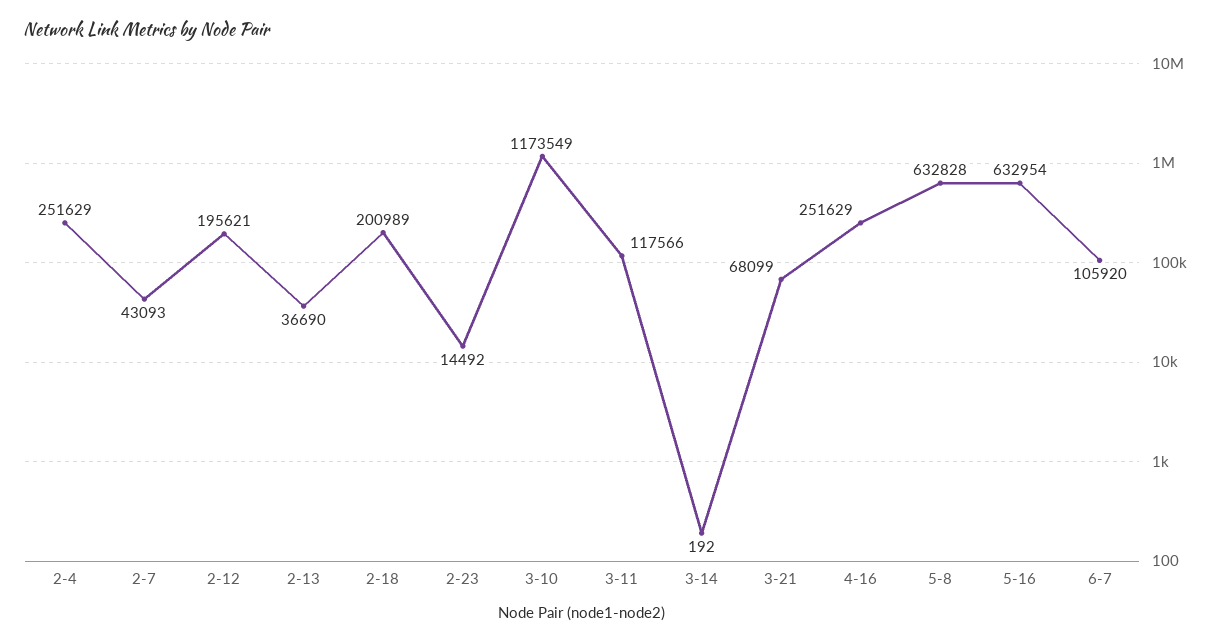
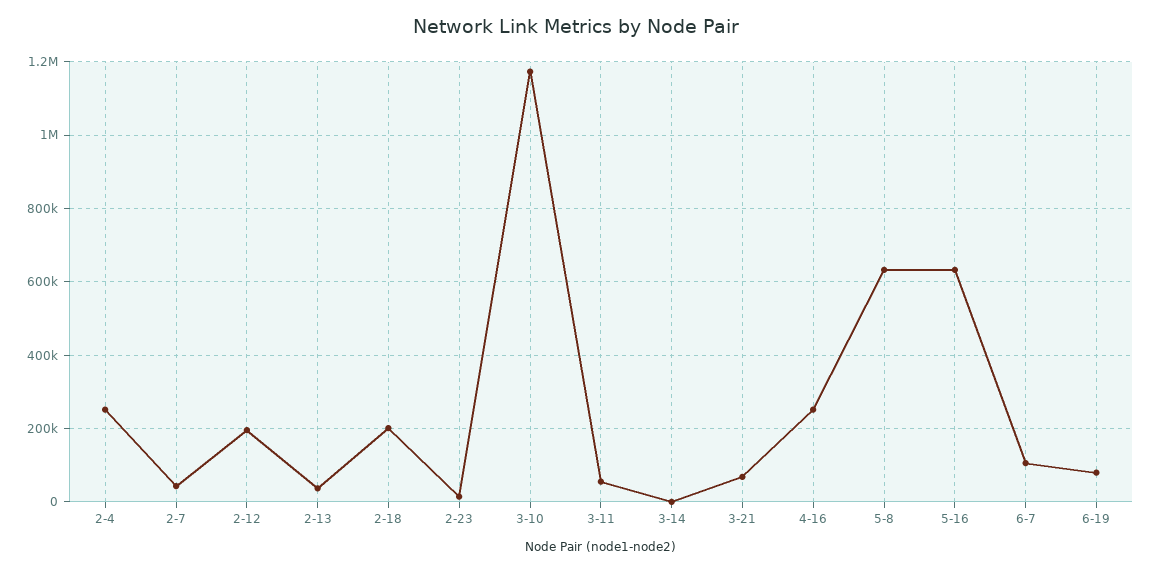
3-11: 117566 -> 60000
6-19: none -> 80000

